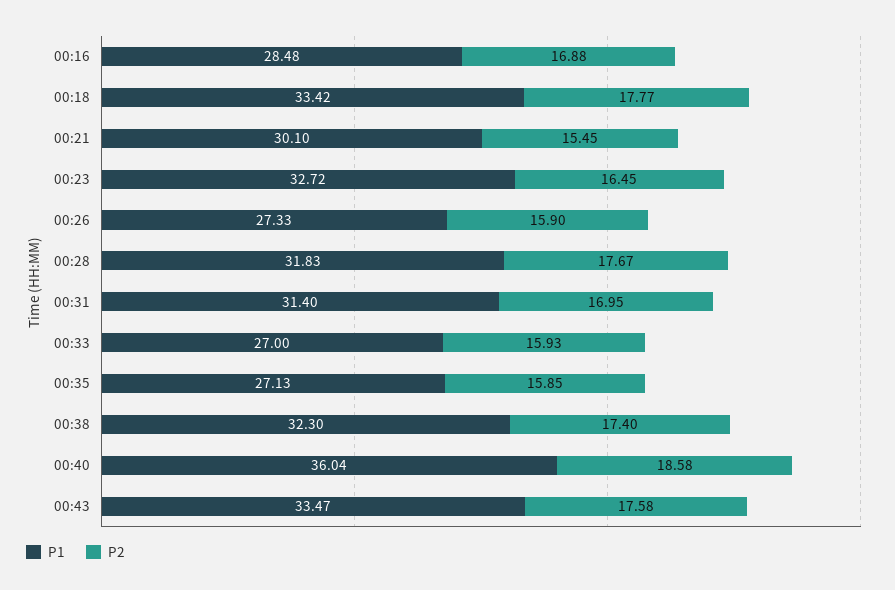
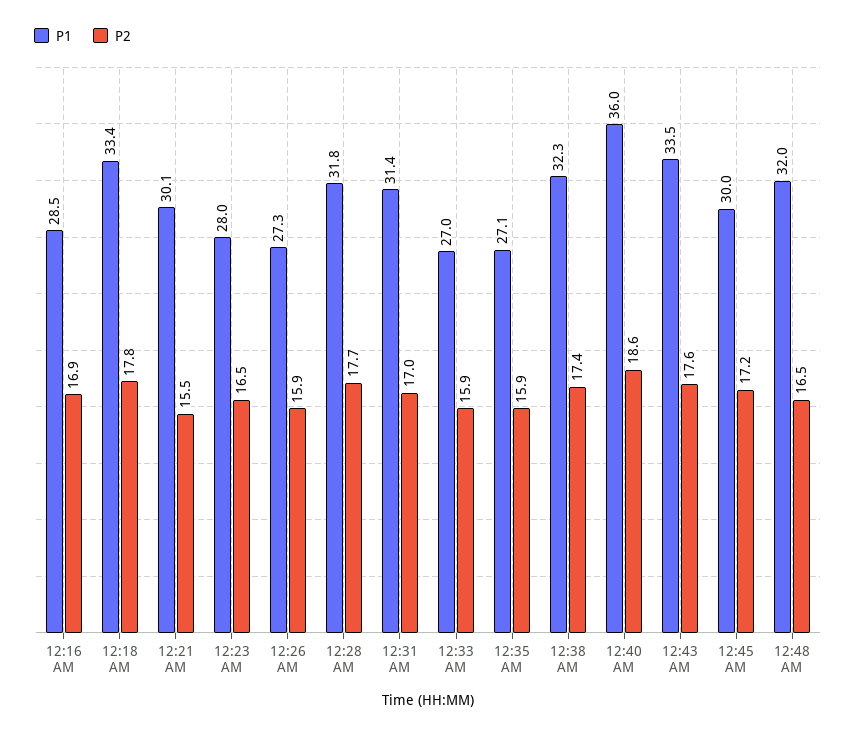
P1, 00:23: 32.72 -> 28
P1, 12:45 AM: none -> 30
P2, 12:45 AM: none -> 17.2
P1, 12:48 AM: none -> 32
P2, 12:48 AM: none -> 16.5

